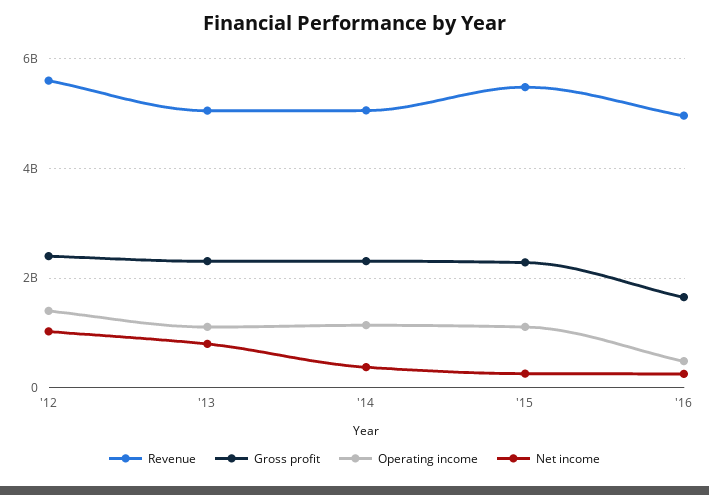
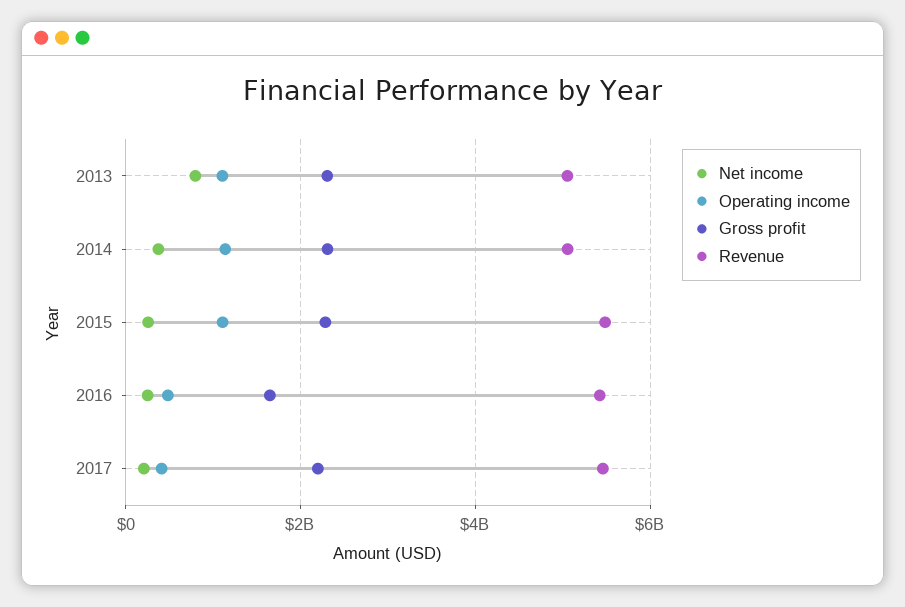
Revenue, '12: 5600000000 -> none
Gross profit, '12: 2400000000 -> none
Operating income, '12: 1400000000 -> none
Net income, '12: 1000000000 -> none
Revenue, '16: 5000000000 -> 5400000000
Net income, 2017: none -> 200000000
Operating income, 2017: none -> 400000000
Gross profit, 2017: none -> 2200000000
Revenue, 2017: none -> 5400000000

